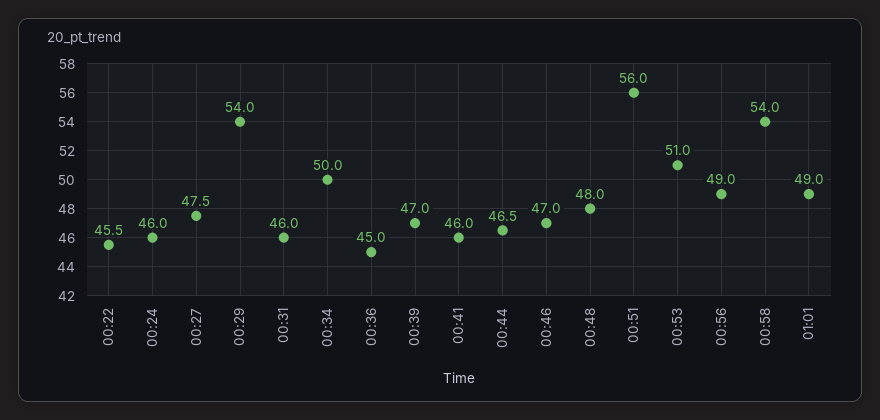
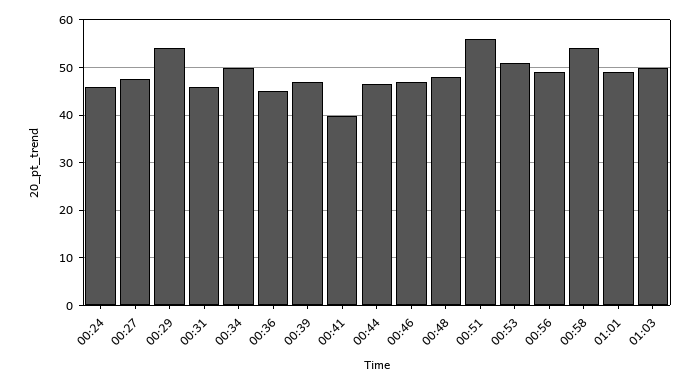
00:22: 45.5 -> none
00:41: 46 -> 40
01:03: none -> 50

